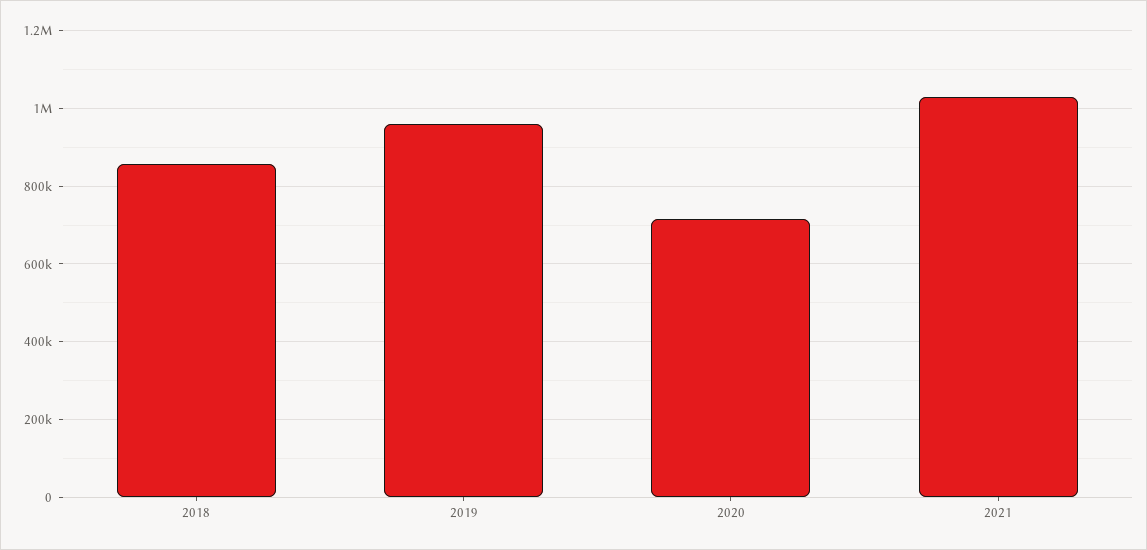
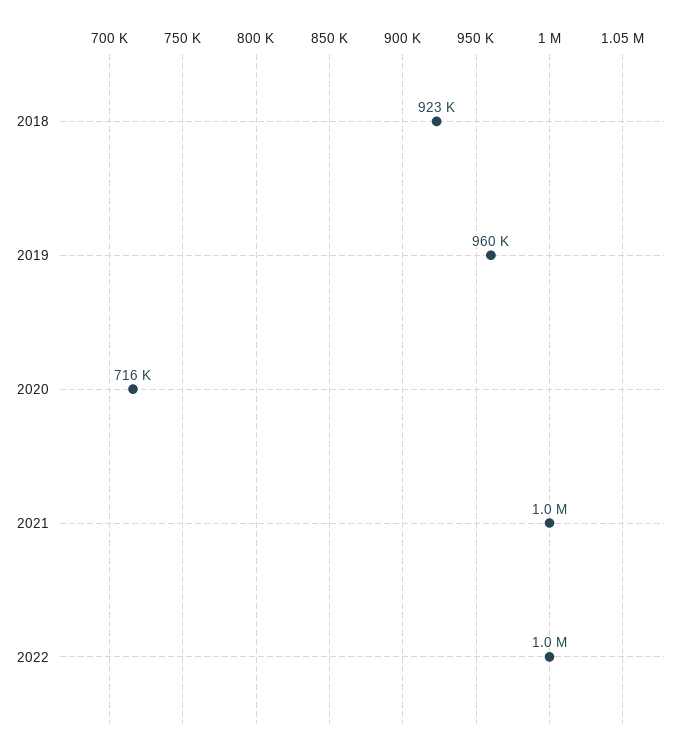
2018: 860000 -> 923000
2022: none -> 1000000

